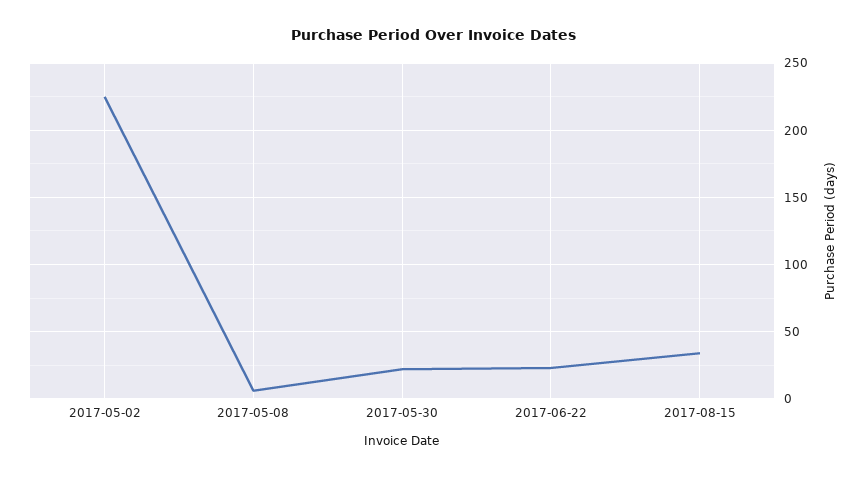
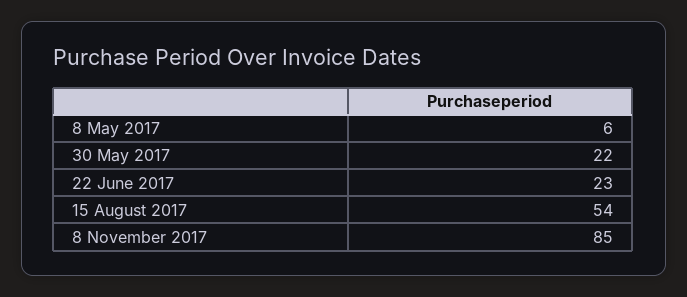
2017-05-02: 225 -> none
2017-08-15: 35 -> 54
8 November 2017: none -> 85

